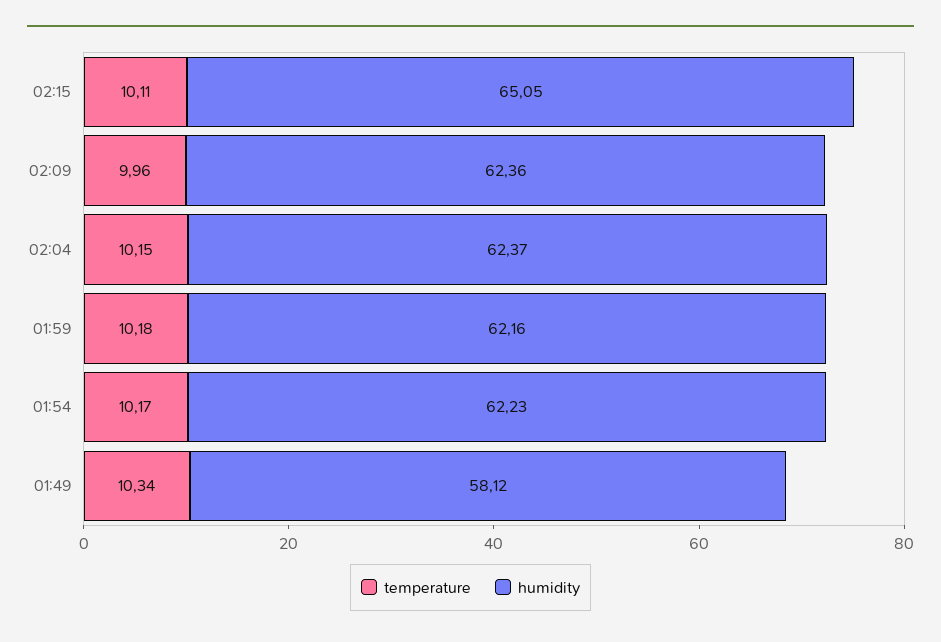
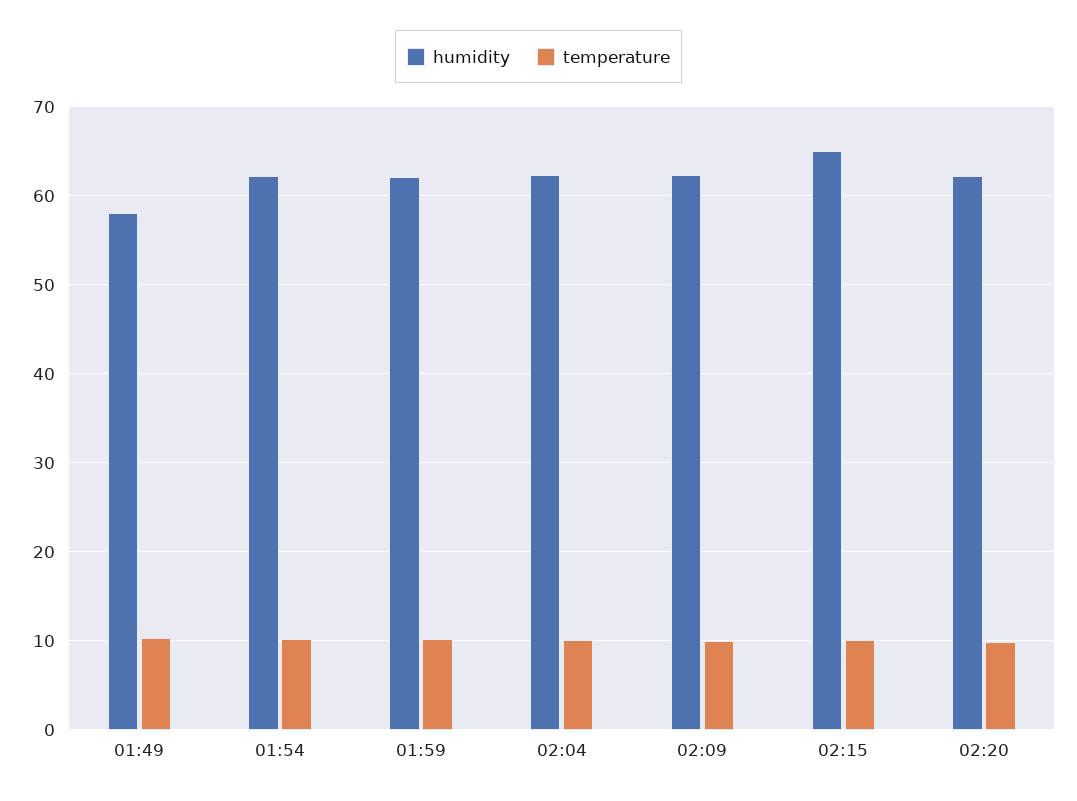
humidity, 02:20: none -> 62
temperature, 02:20: none -> 10

